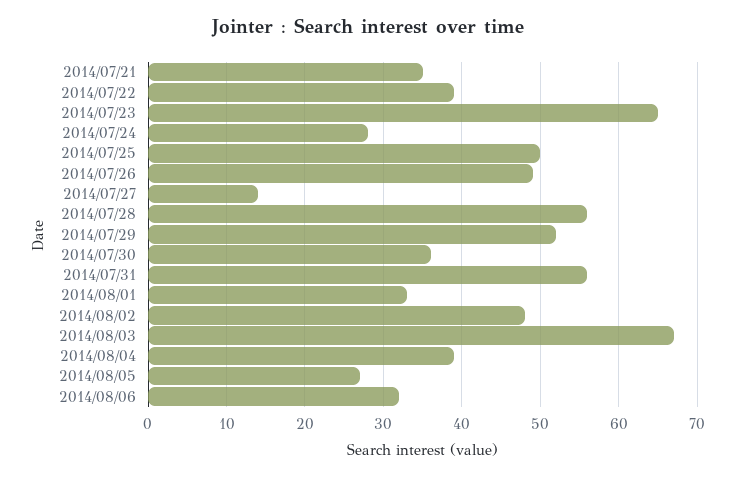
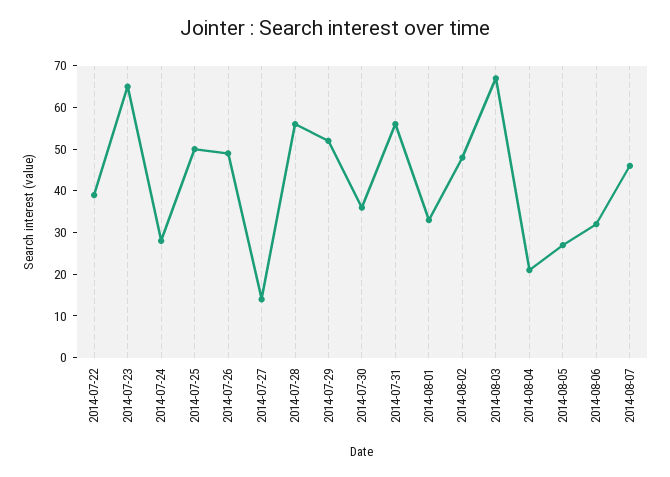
2014/07/21: 35 -> none
2014/08/04: 39 -> 20
2014-08-07: none -> 45

